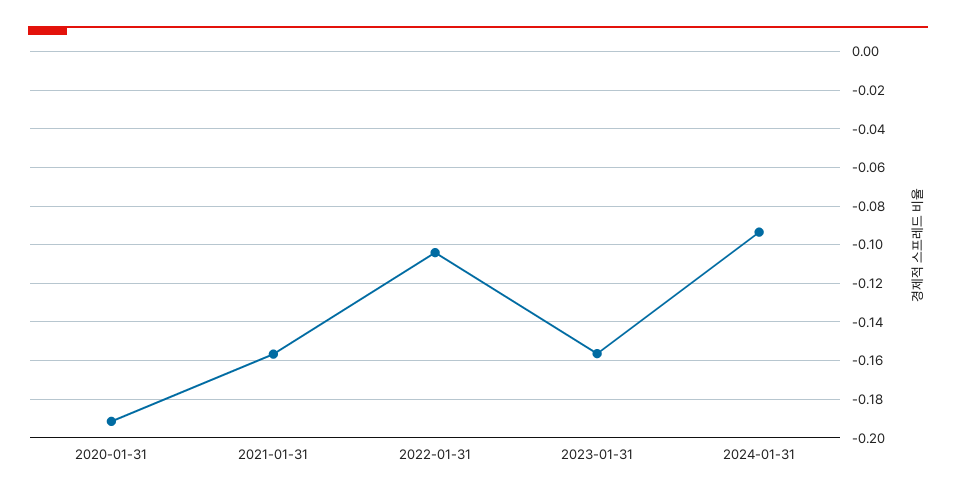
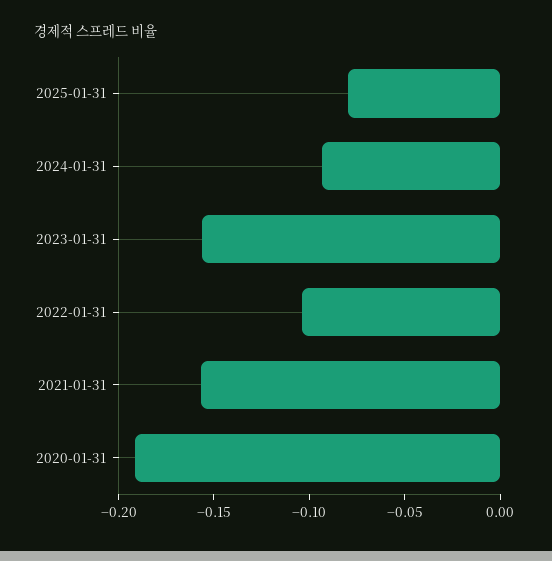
2025-01-31: none -> -0.08

